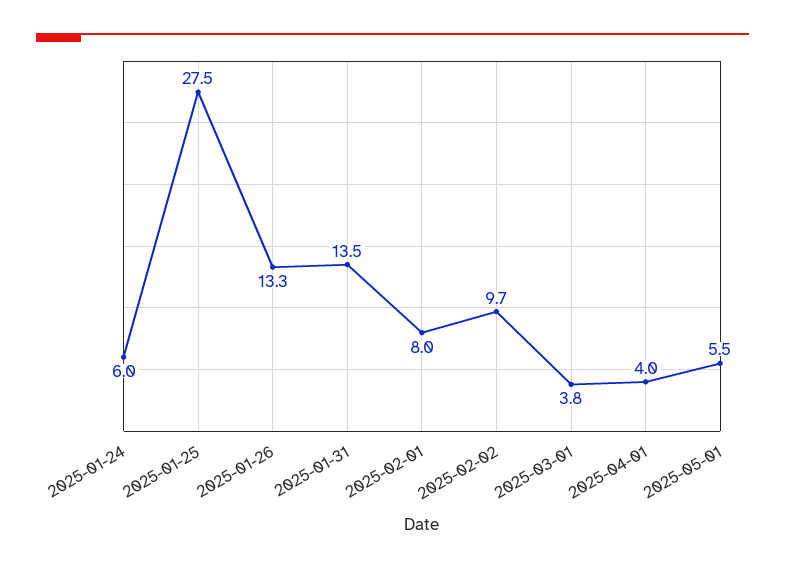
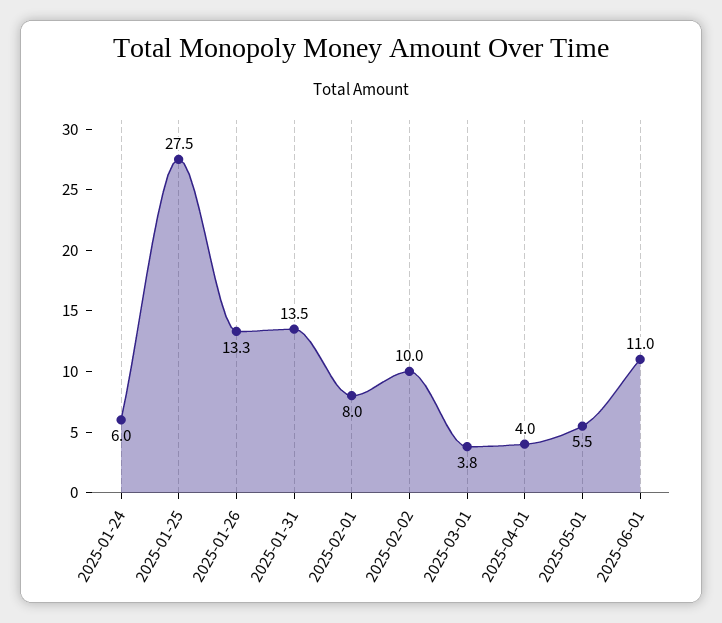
2025-02-02: 9.7 -> 10
2025-06-01: none -> 11

